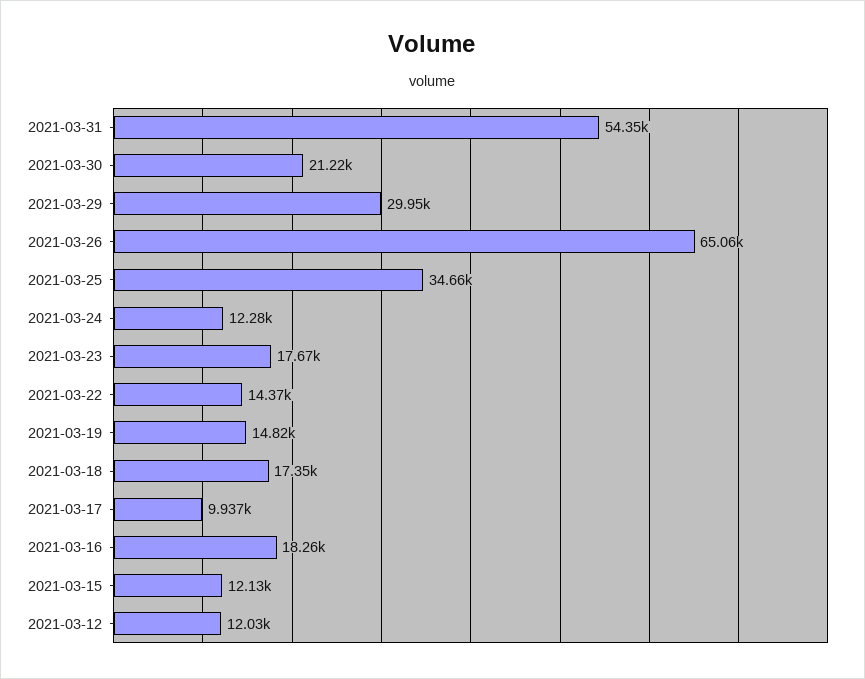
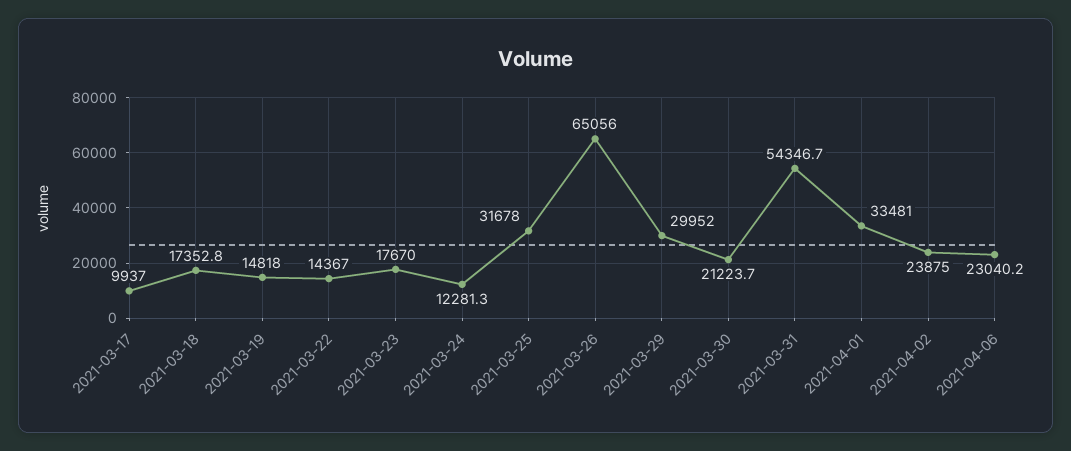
2021-03-25: 34660 -> 31678
2021-03-16: 18260 -> none
2021-03-15: 12130 -> none
2021-03-12: 12030 -> none
2021-04-01: none -> 33481
2021-04-02: none -> 23875
2021-04-06: none -> 23040.2

